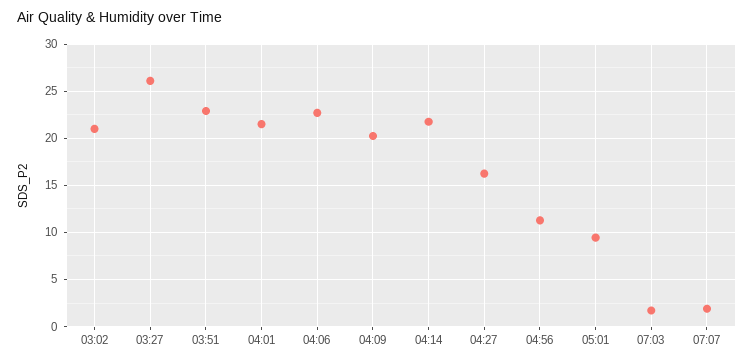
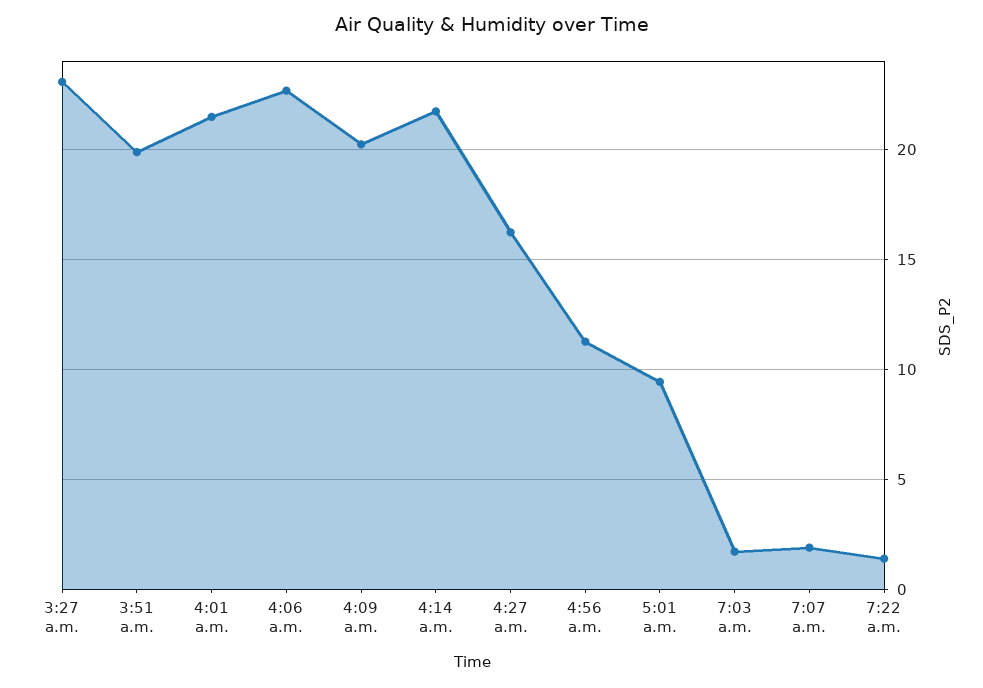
03:02: 21 -> none
03:27: 26 -> 23
03:51: 23 -> 20
7:22 a.m.: none -> 1.5

